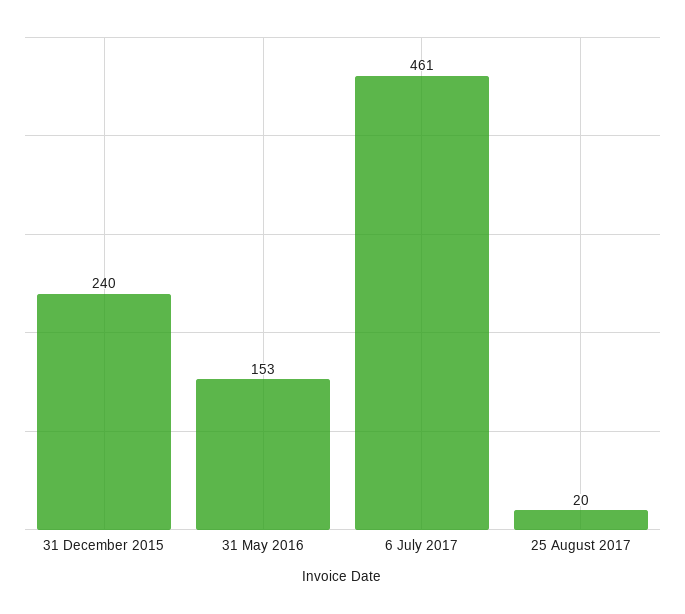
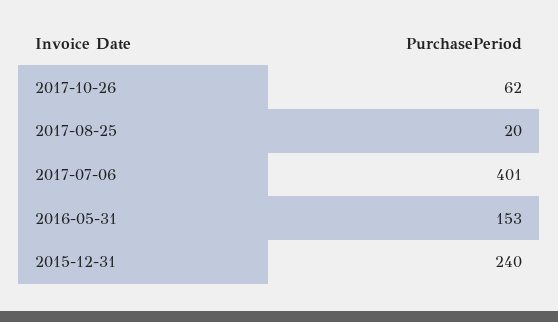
6 July 2017: 461 -> 401
2017-10-26: none -> 62

